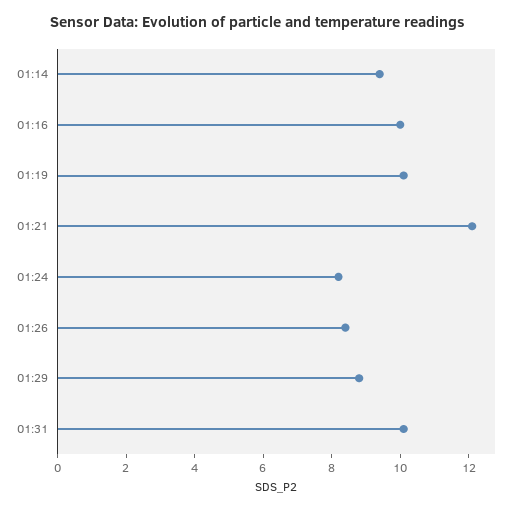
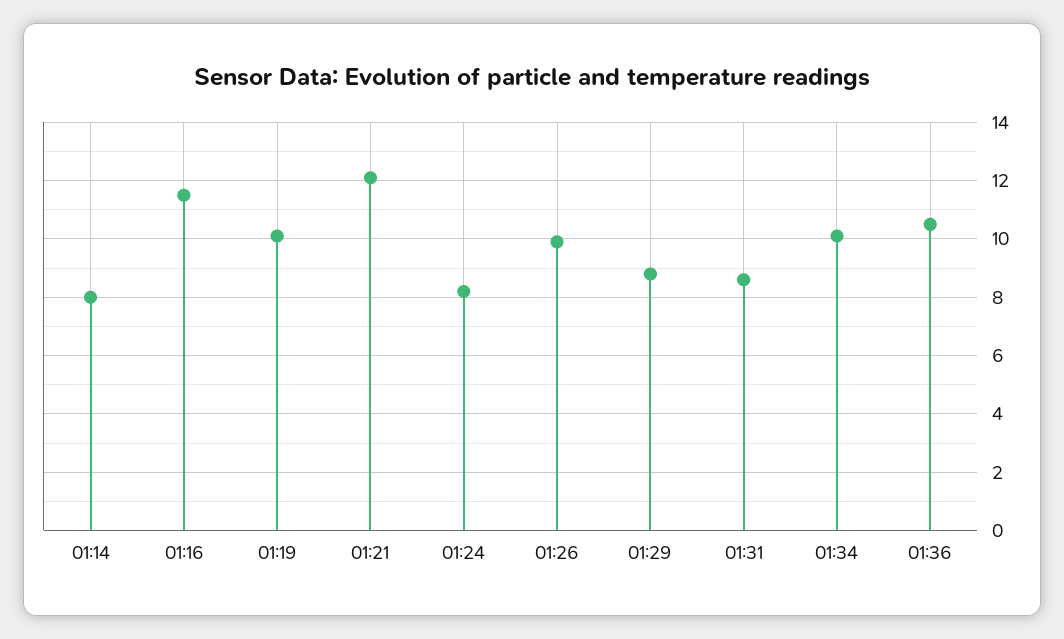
01:14: 9.5 -> 8
01:16: 10 -> 11.5
01:26: 8.5 -> 10
01:31: 10 -> 8.5
01:34: none -> 10
01:36: none -> 10.5

